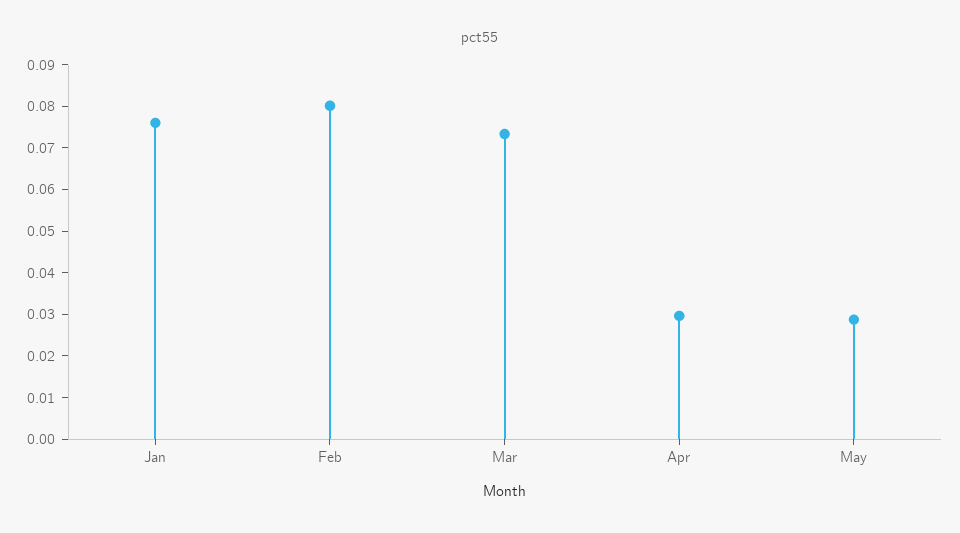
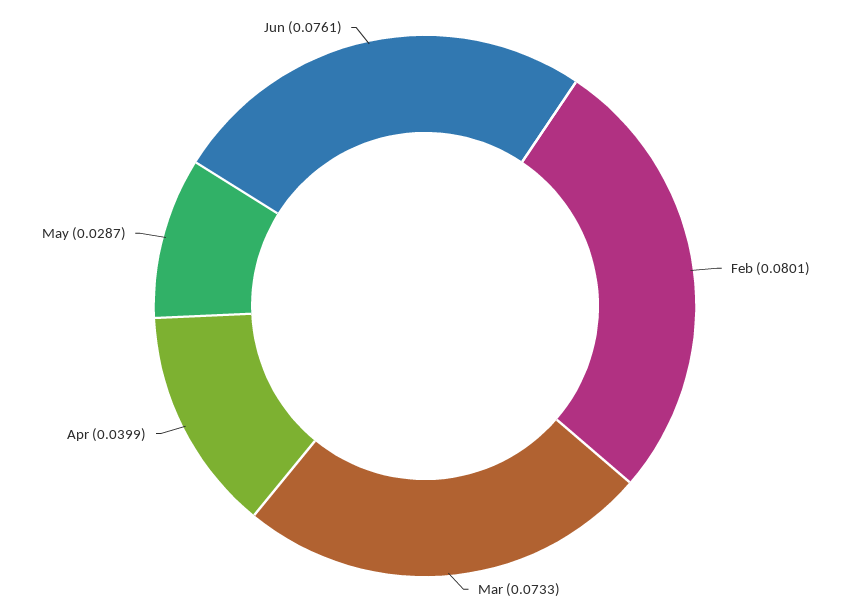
Jan: 0.076 -> none
Apr: 0.03 -> 0.0399
Jun: none -> 0.0761

